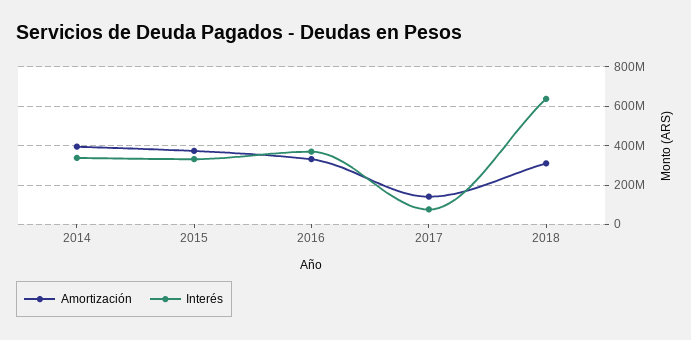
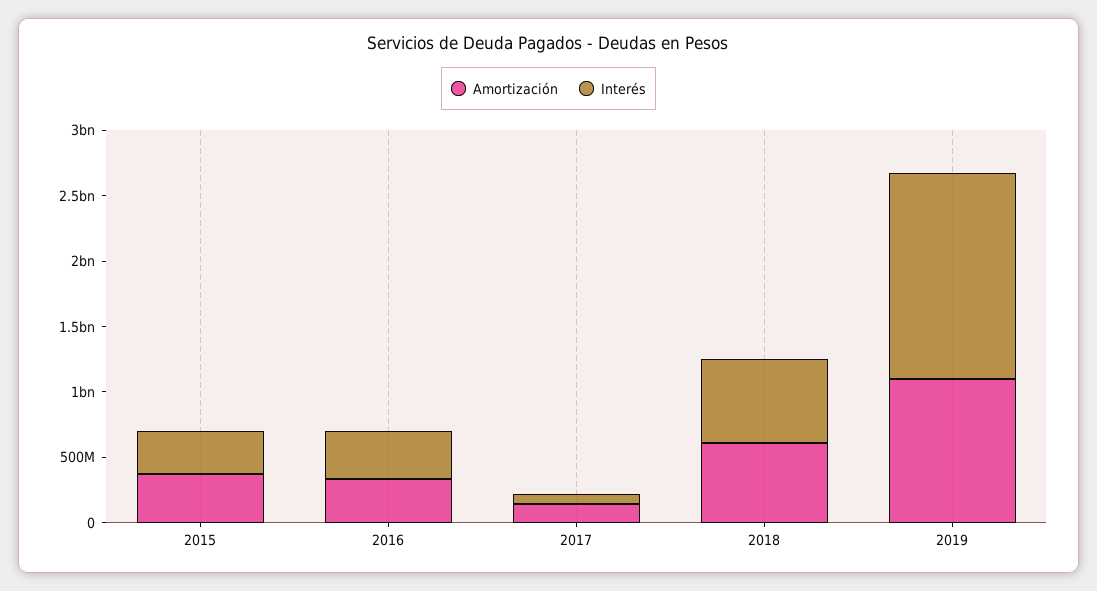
Amortización, 2014: 400000000 -> none
Interés, 2014: 350000000 -> none
Amortización, 2018: 300000000 -> 600000000
Amortización, 2019: none -> 1100000000
Interés, 2019: none -> 1600000000

